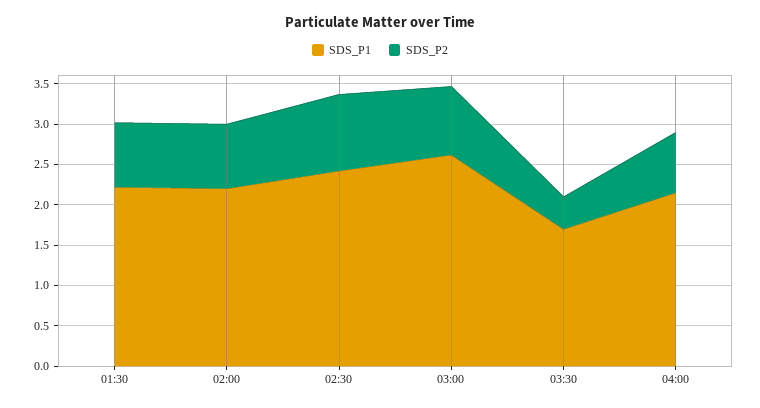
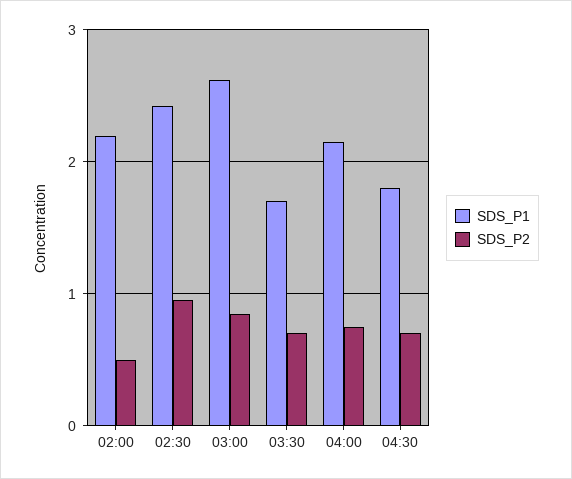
SDS_P1, 01:30: 2.2 -> none
SDS_P2, 01:30: 0.8 -> none
SDS_P2, 02:00: 0.8 -> 0.5
SDS_P2, 03:30: 0.4 -> 0.7
SDS_P1, 04:30: none -> 1.8
SDS_P2, 04:30: none -> 0.7

